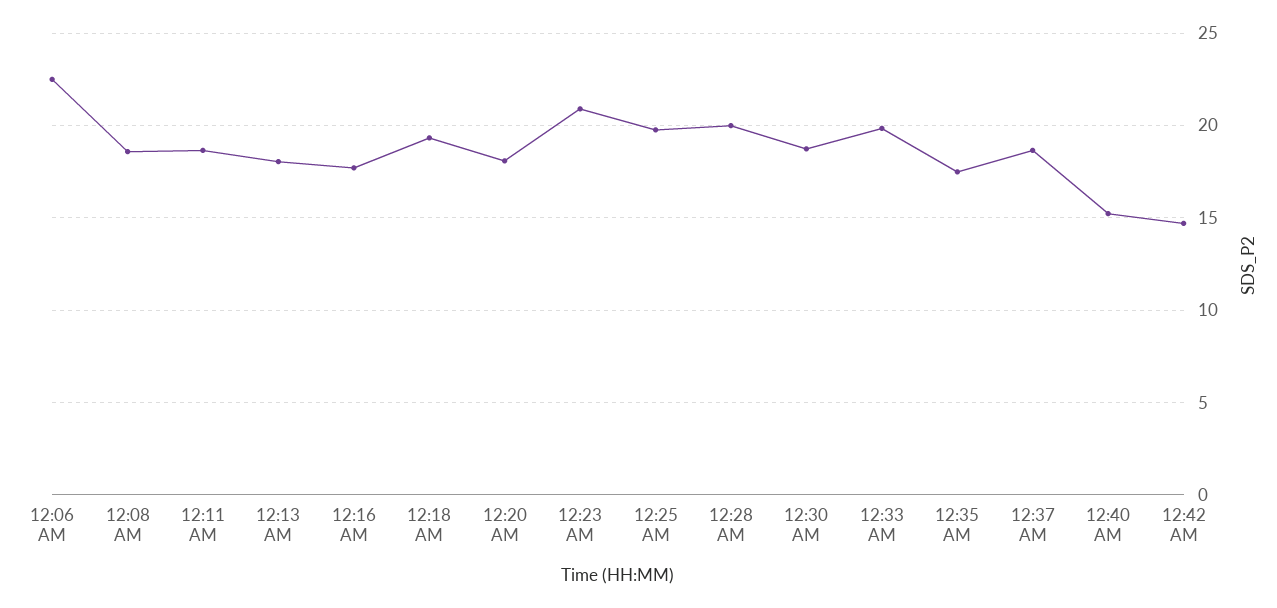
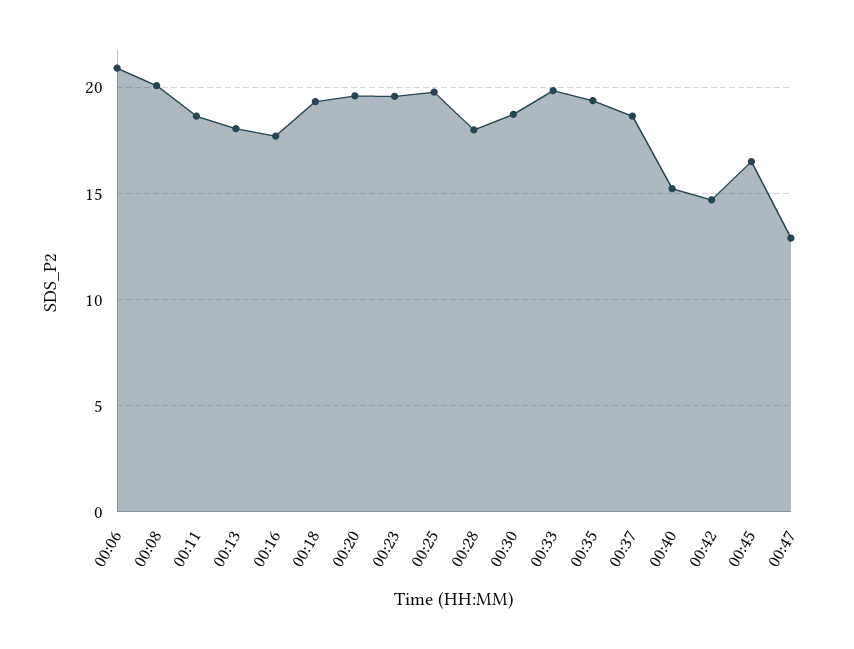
12:06 AM: 22.5 -> 21
12:08 AM: 18.5 -> 20
12:20 AM: 18 -> 19.5
12:23 AM: 21 -> 19.5
12:28 AM: 20 -> 18
12:35 AM: 17.5 -> 19.5
00:45: none -> 16.5
00:47: none -> 13

